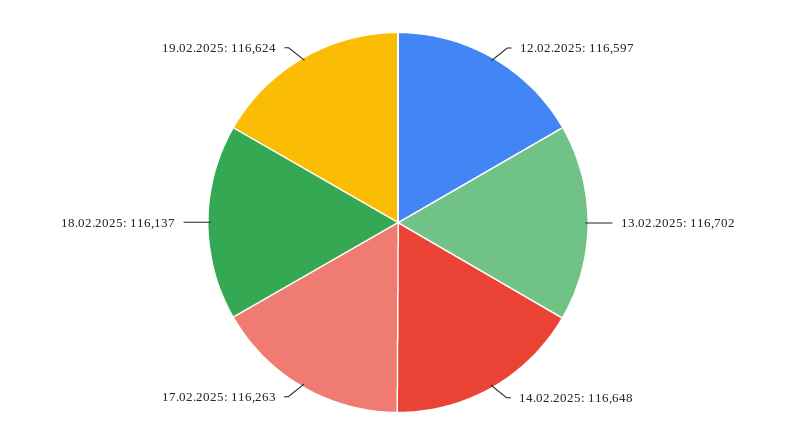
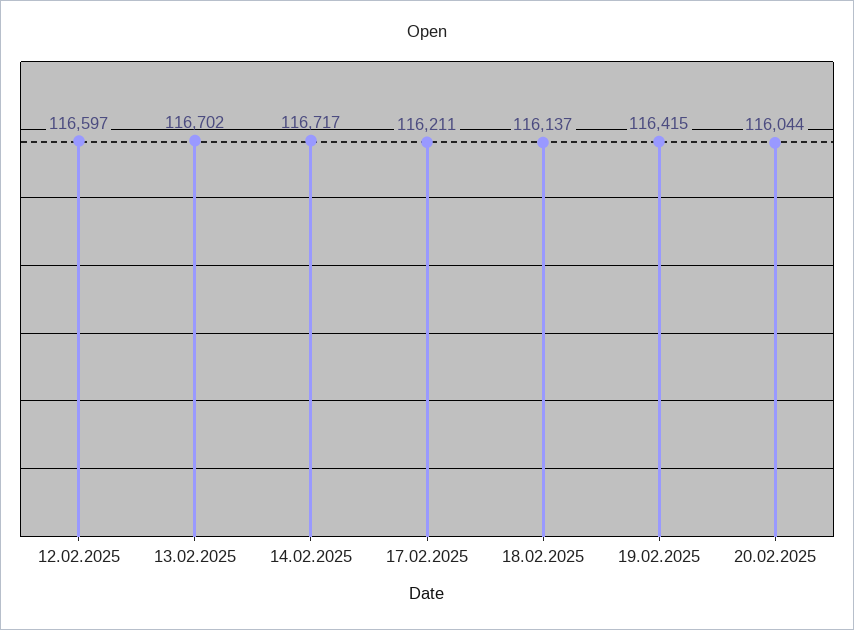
14.02.2025: 116648 -> 116717
17.02.2025: 116263 -> 116211
19.02.2025: 116624 -> 116415
20.02.2025: none -> 116044

